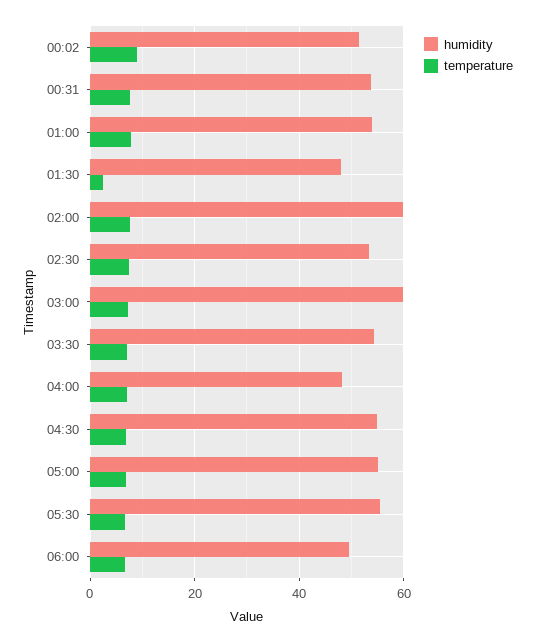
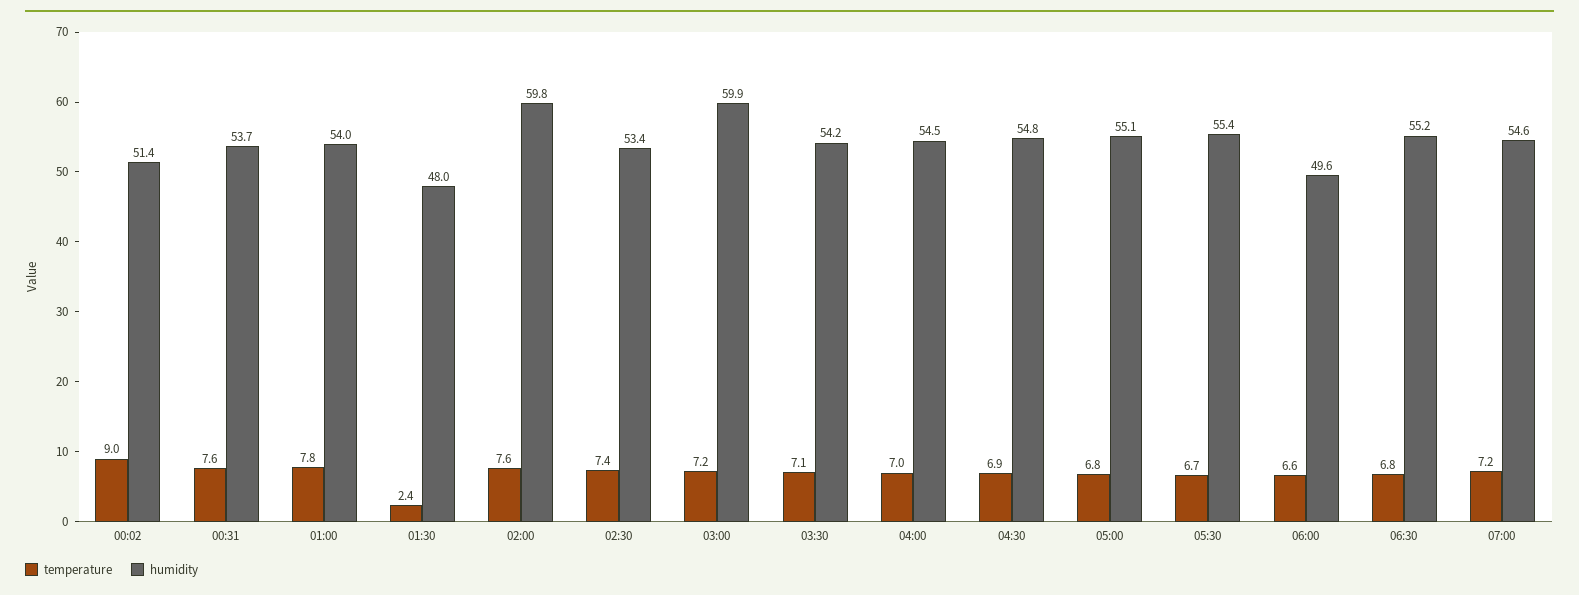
humidity, 04:00: 48 -> 54.5
temperature, 06:30: none -> 6.8
humidity, 06:30: none -> 55.2
temperature, 07:00: none -> 7.2
humidity, 07:00: none -> 54.6

